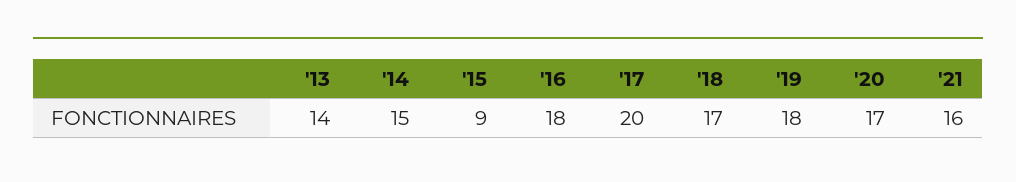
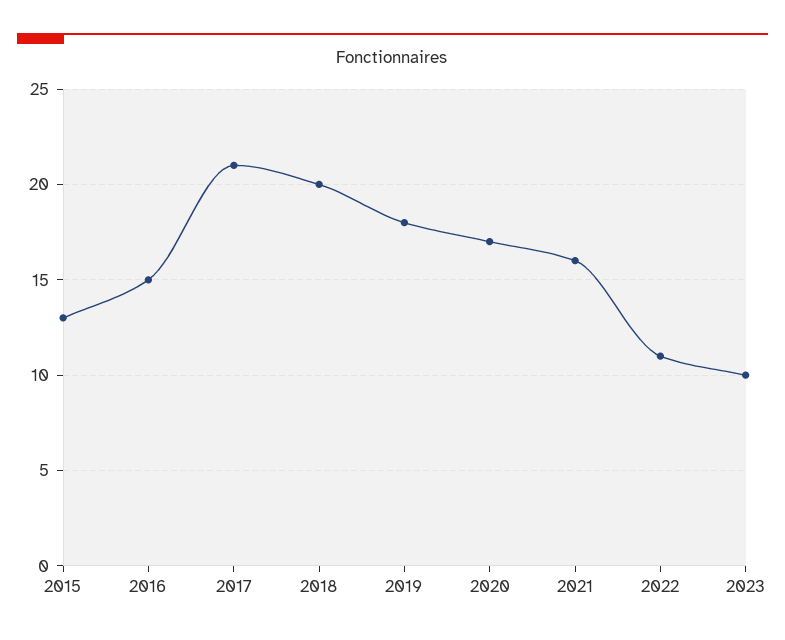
'13: 14 -> none
'14: 15 -> none
'15: 9 -> 13
'16: 18 -> 15
'17: 20 -> 21
'18: 17 -> 20
2022: none -> 11
2023: none -> 10

